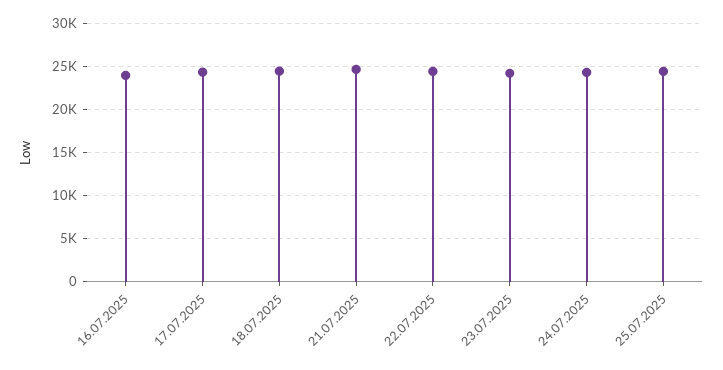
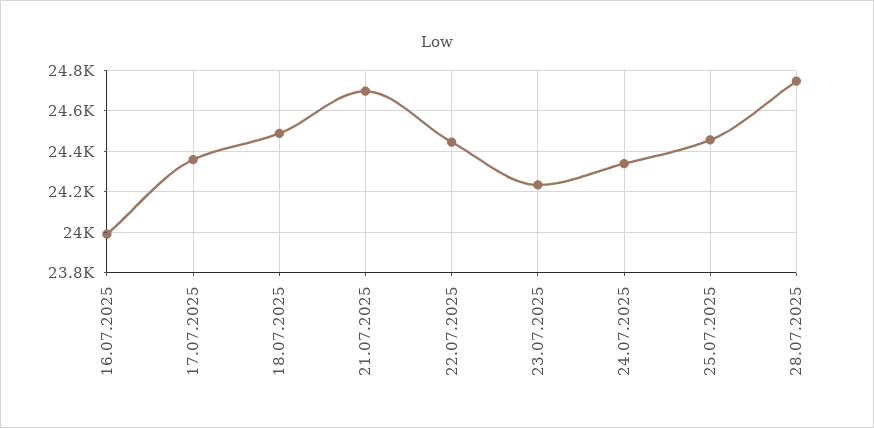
28.07.2025: none -> 24750

